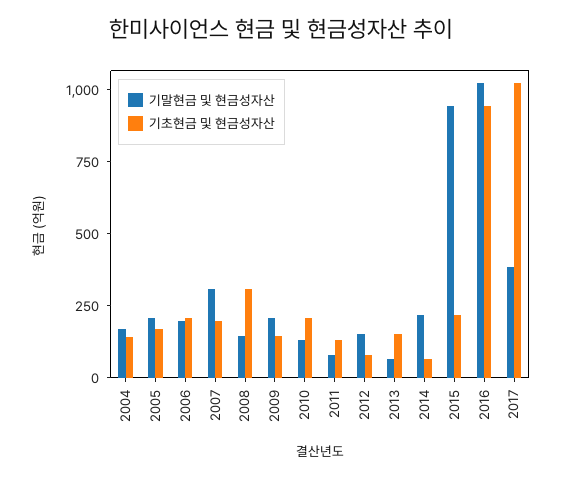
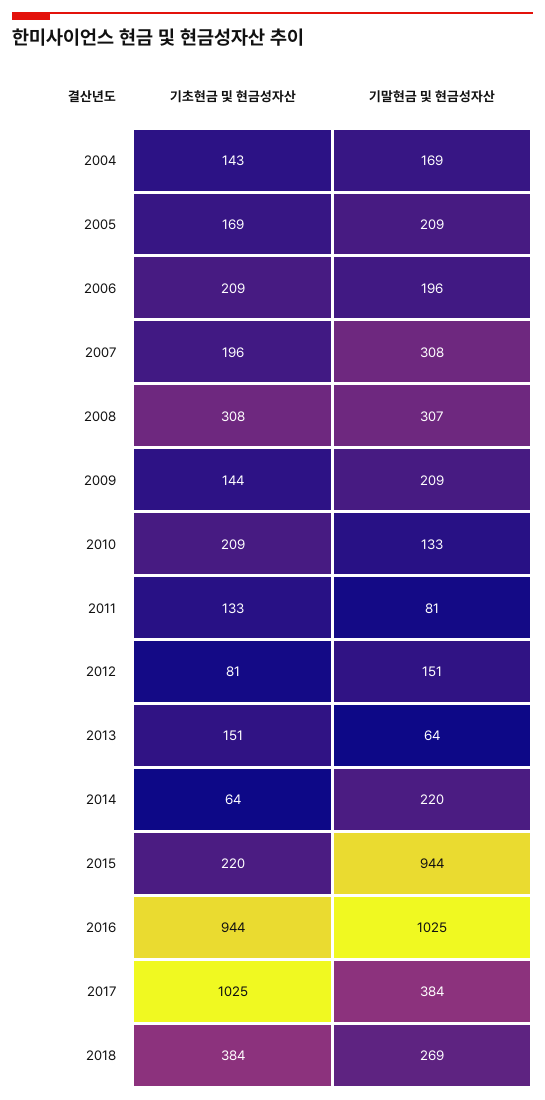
기말현금 및 현금성자산, 2008: 150 -> 307
기초현금 및 현금성자산, 2018: none -> 384
기말현금 및 현금성자산, 2018: none -> 269

